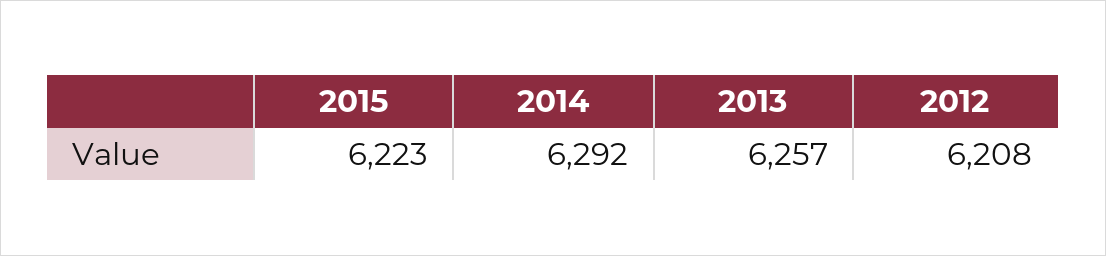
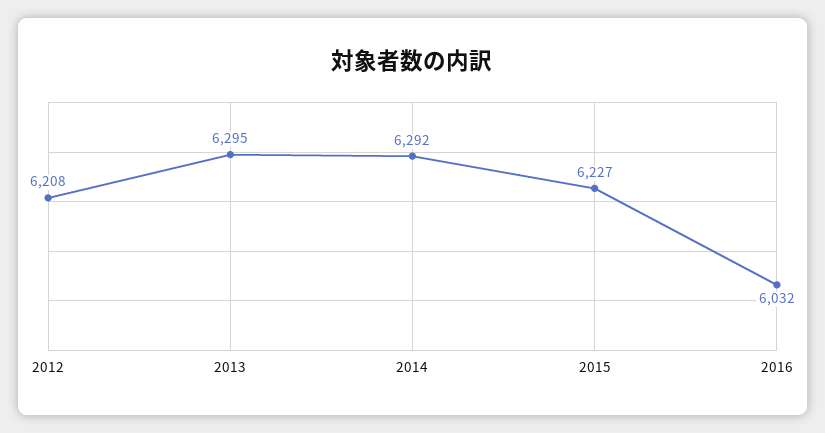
2015: 6223 -> 6227
2013: 6257 -> 6295
2016: none -> 6032

